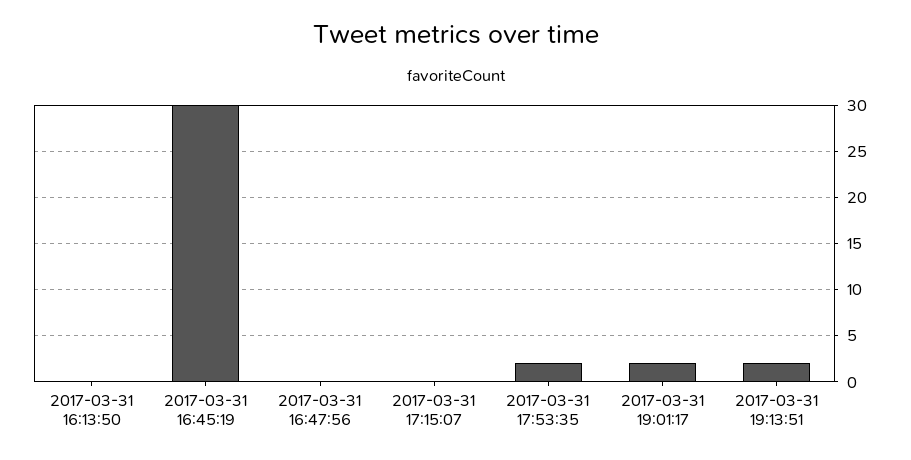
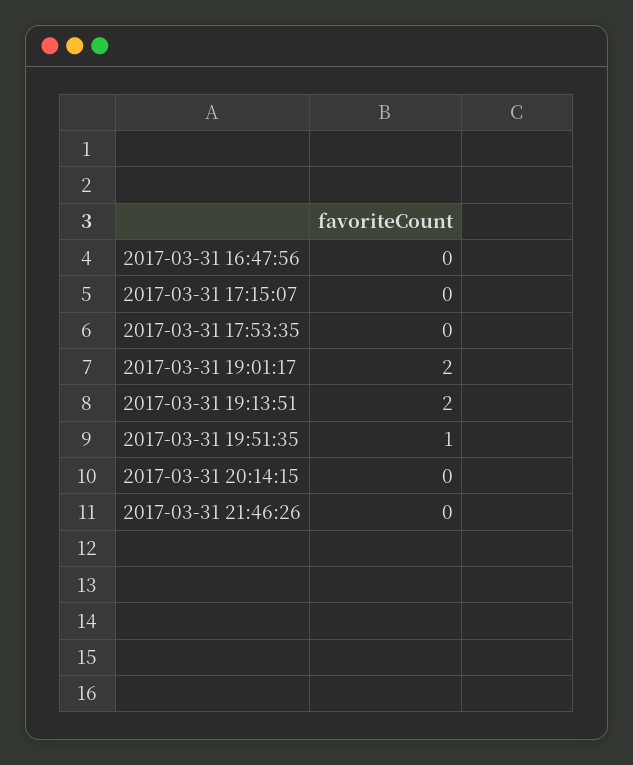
2017-03-31 16:13:50: 0 -> none
2017-03-31 16:45:19: 30 -> none
2017-03-31 17:53:35: 2 -> 0
2017-03-31 19:51:35: none -> 1
2017-03-31 20:14:15: none -> 0
2017-03-31 21:46:26: none -> 0

